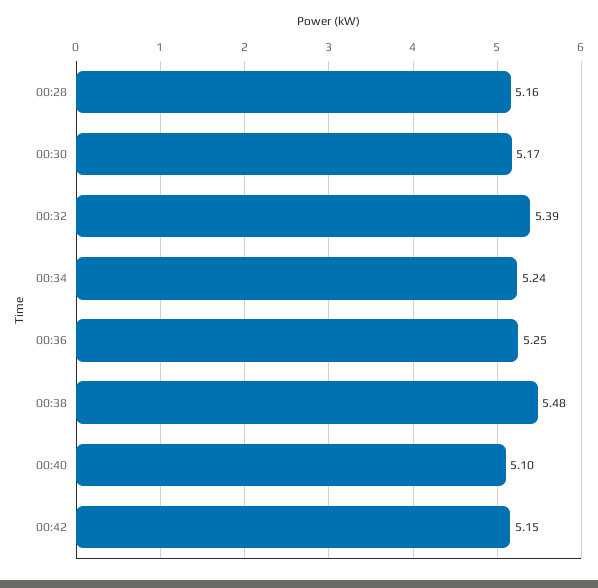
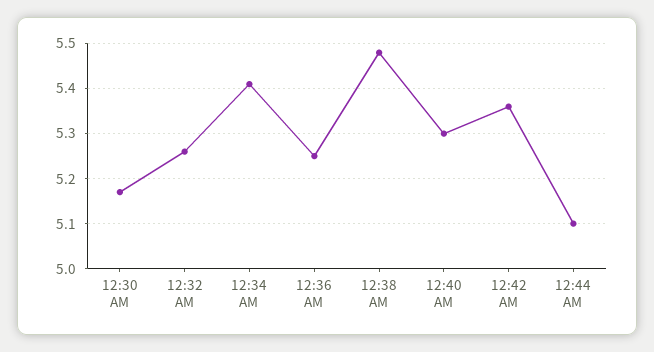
00:28: 5.16 -> none
00:32: 5.39 -> 5.25
00:34: 5.24 -> 5.4
00:40: 5.1 -> 5.3
00:42: 5.15 -> 5.35
12:44 AM: none -> 5.1

